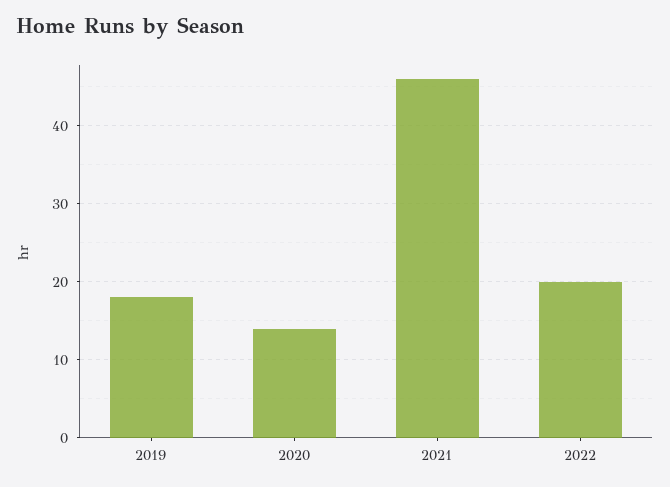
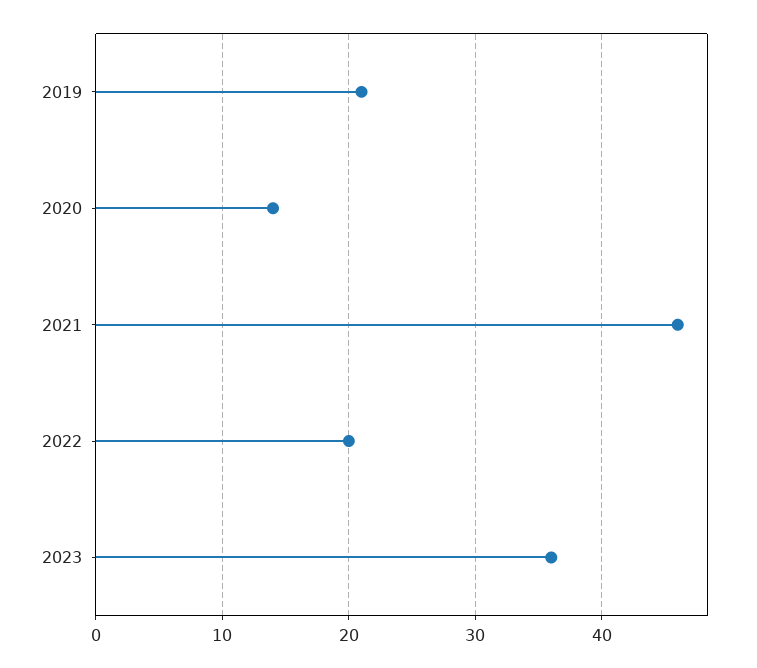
2019: 18 -> 21
2023: none -> 36

